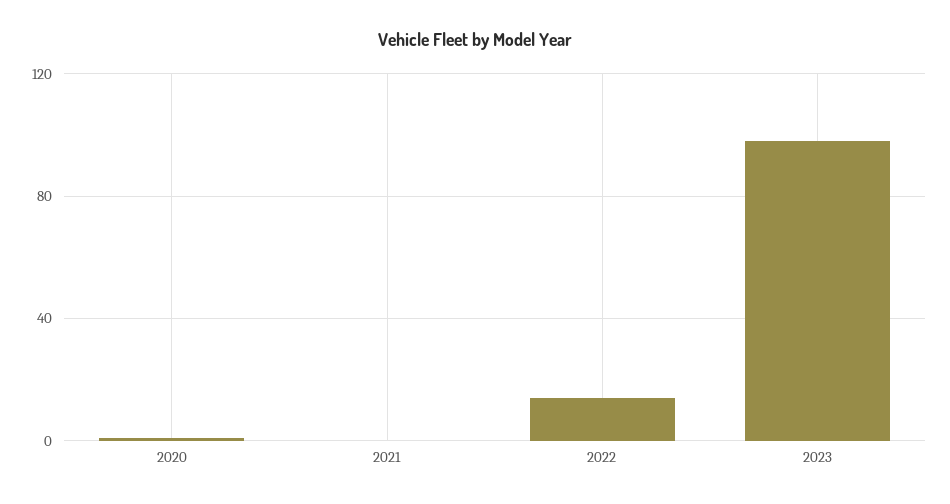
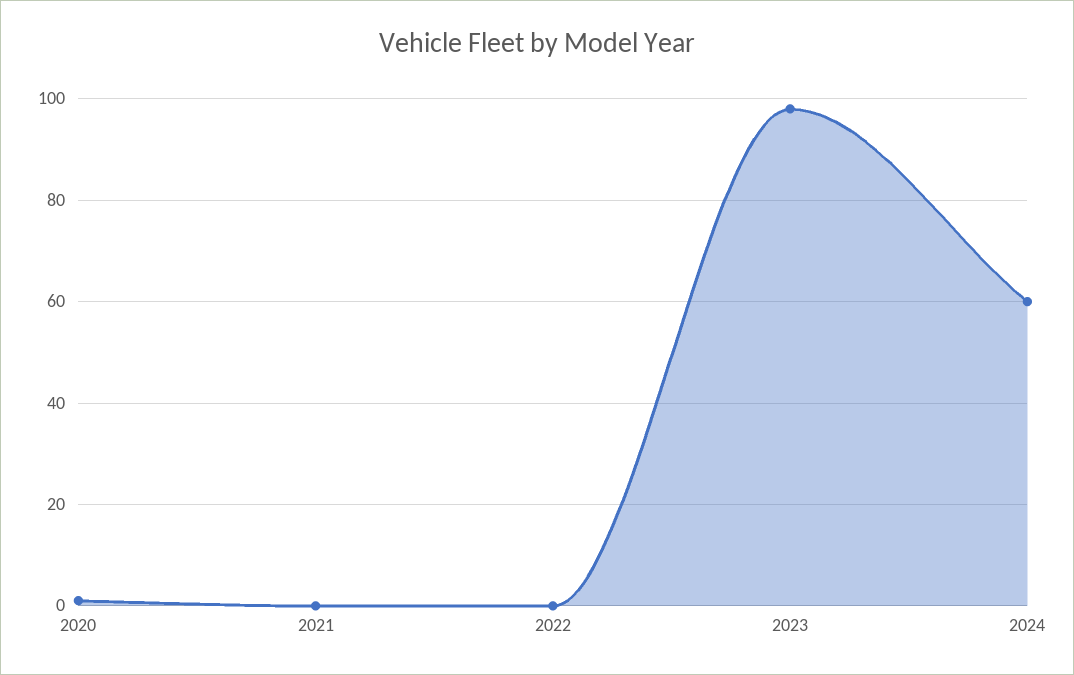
2022: 15 -> 0
2024: none -> 60

